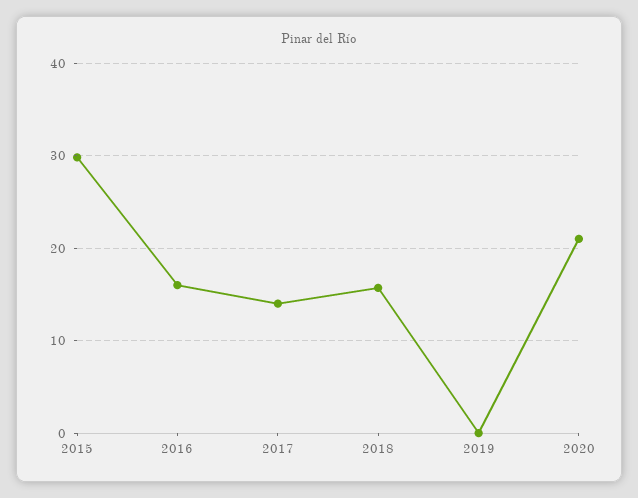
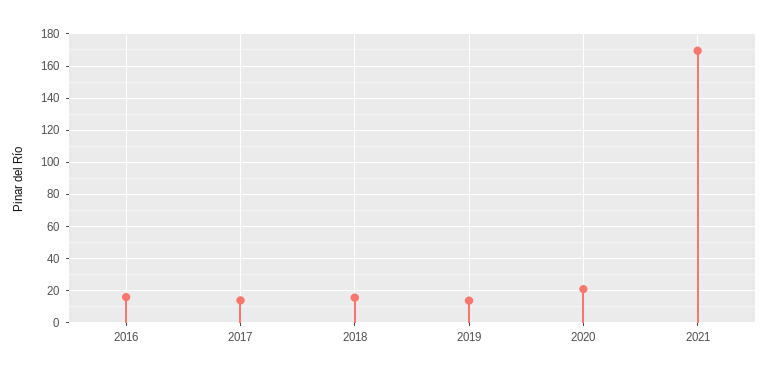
2015: 30 -> none
2019: 0 -> 15
2021: none -> 170

